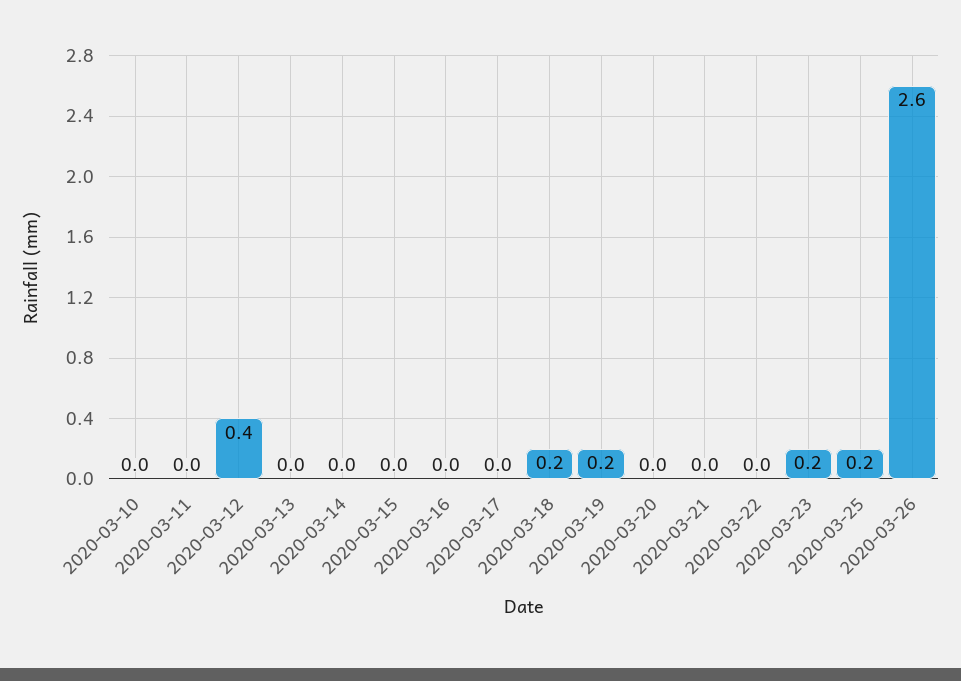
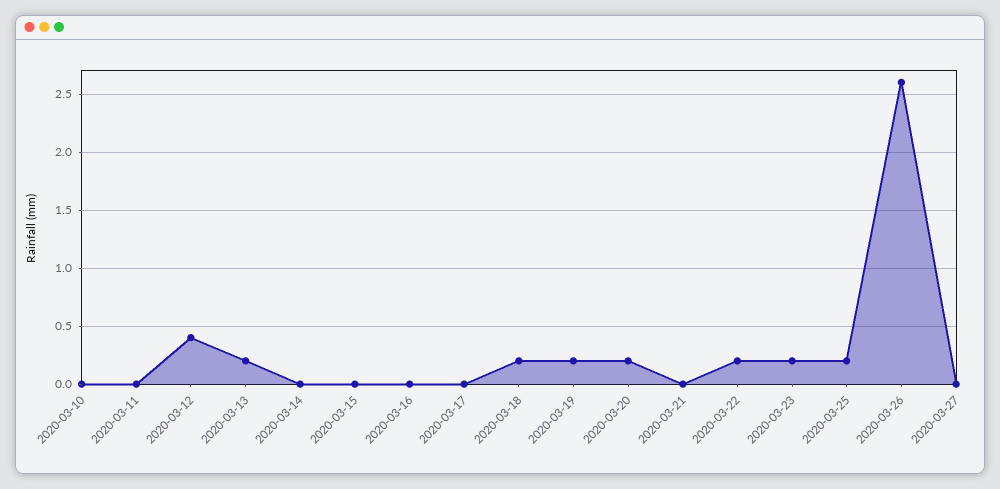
2020-03-13: 0 -> 0.2
2020-03-20: 0 -> 0.2
2020-03-22: 0 -> 0.2
2020-03-27: none -> 0

